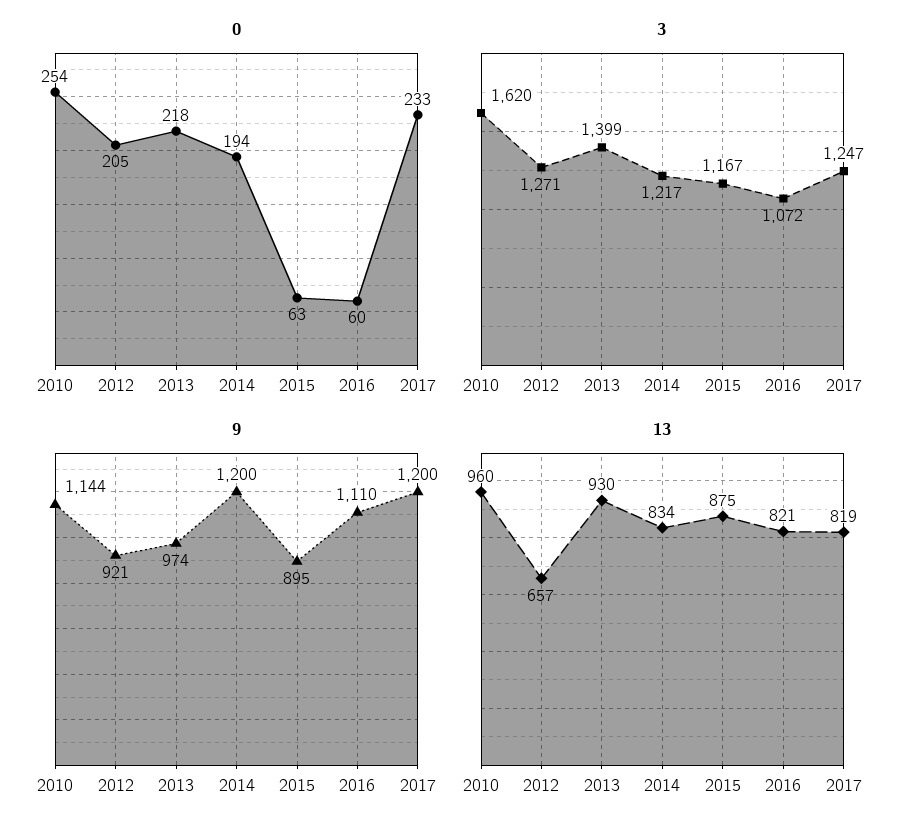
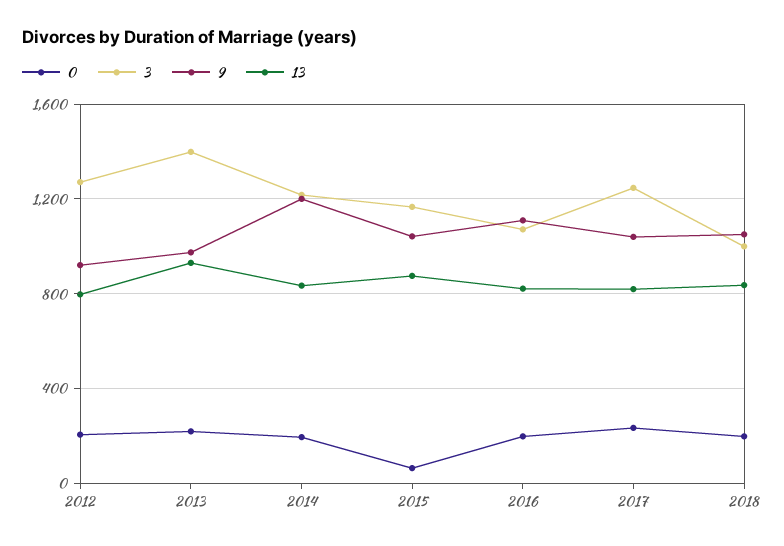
0, 2010: 254 -> none
0, 2016: 60 -> 200
3, 2010: 1620 -> none
9, 2010: 1144 -> none
9, 2015: 895 -> 1050
9, 2017: 1200 -> 1050
13, 2010: 960 -> none
13, 2012: 657 -> 800
0, 2018: none -> 200
3, 2018: none -> 1000
9, 2018: none -> 1050
13, 2018: none -> 850

